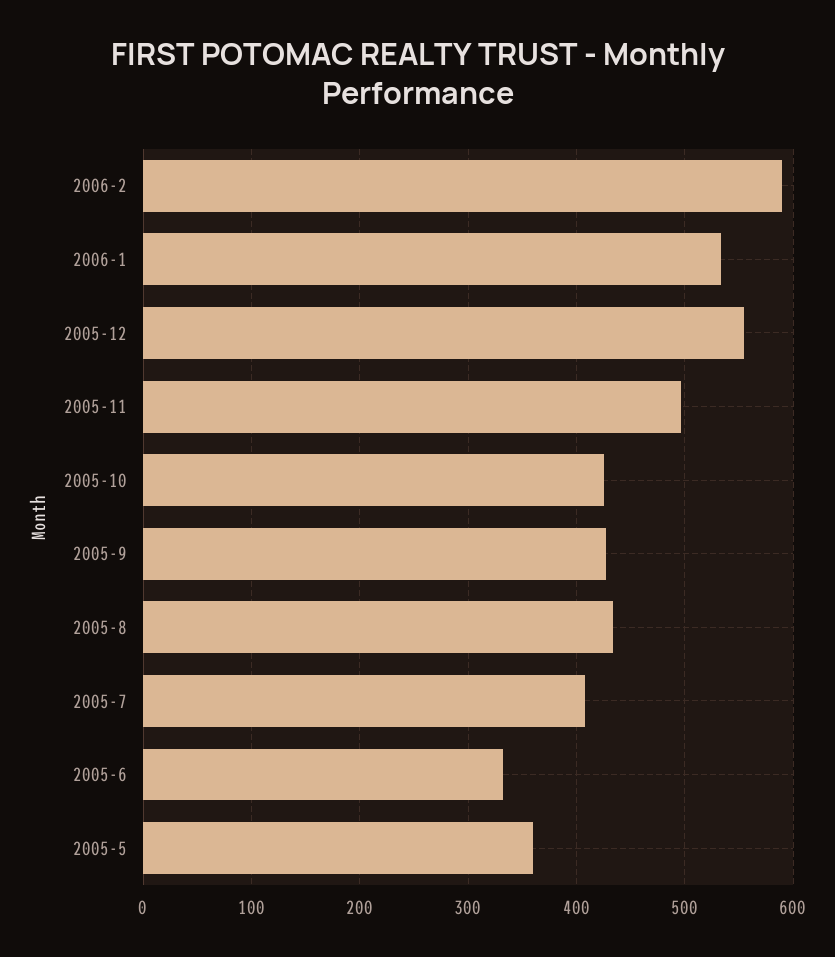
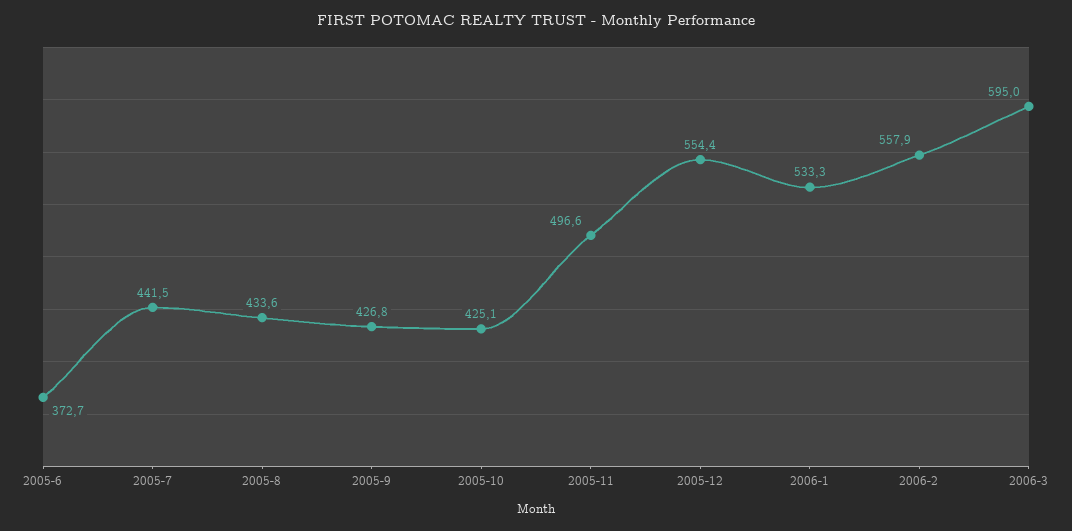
2006-2: 590 -> 557.9
2005-7: 410 -> 441.5
2005-6: 330 -> 372.7
2005-5: 360 -> none
2006-3: none -> 595

